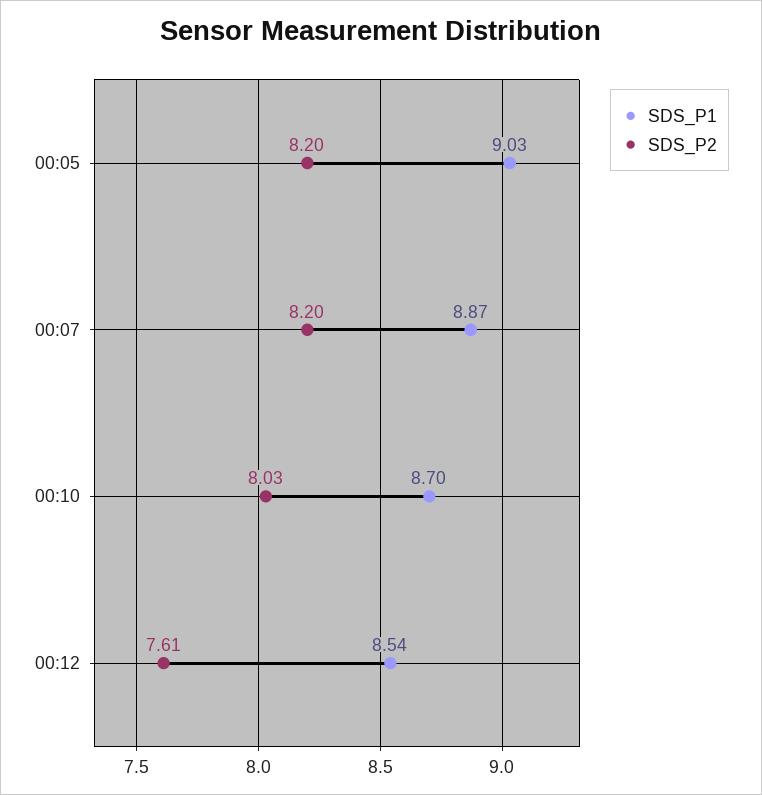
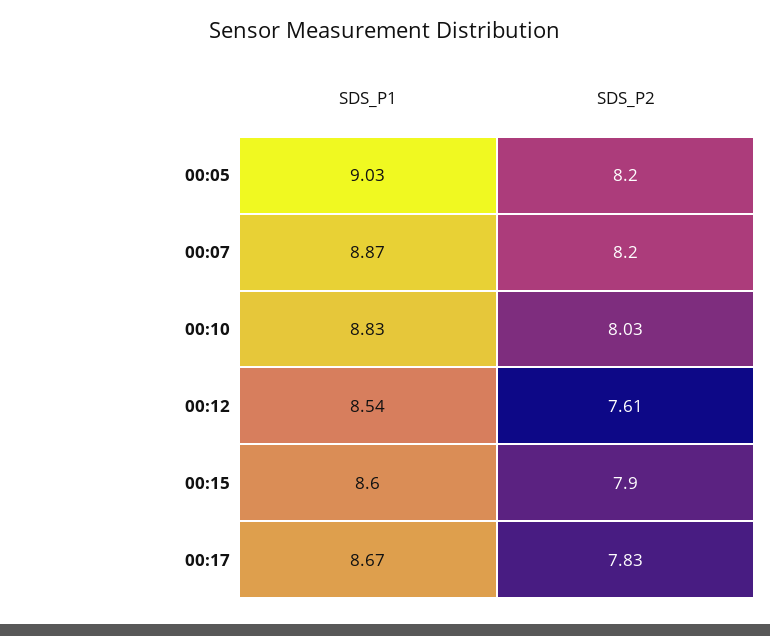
SDS_P1, 00:10: 8.7 -> 8.83
SDS_P1, 00:15: none -> 8.6
SDS_P2, 00:15: none -> 7.9
SDS_P1, 00:17: none -> 8.67
SDS_P2, 00:17: none -> 7.83

